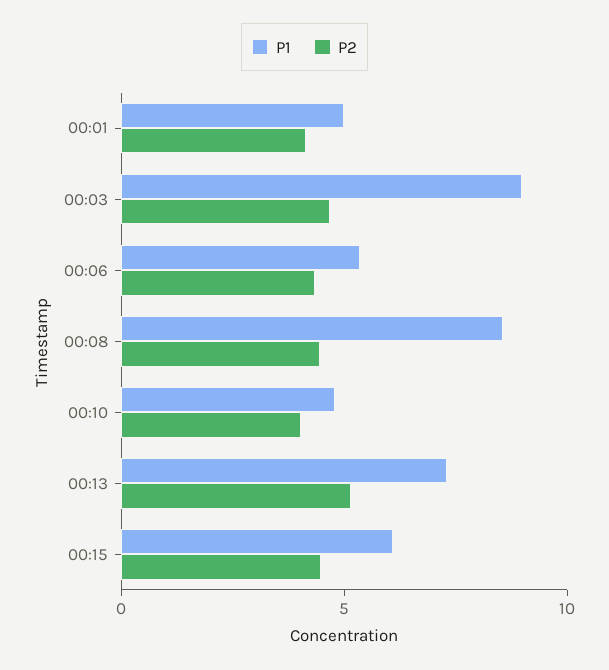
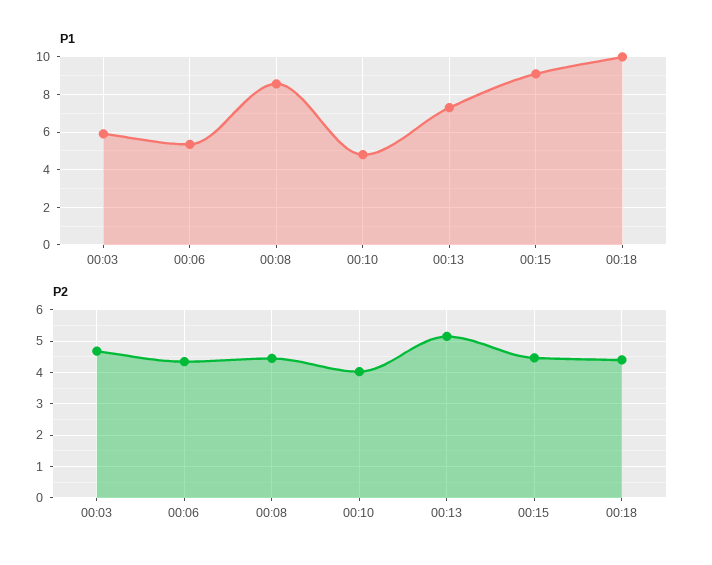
P1, 00:01: 5 -> none
P2, 00:01: 4 -> none
P1, 00:03: 9 -> 6
P1, 00:15: 6 -> 9
P1, 00:18: none -> 10
P2, 00:18: none -> 4.4

